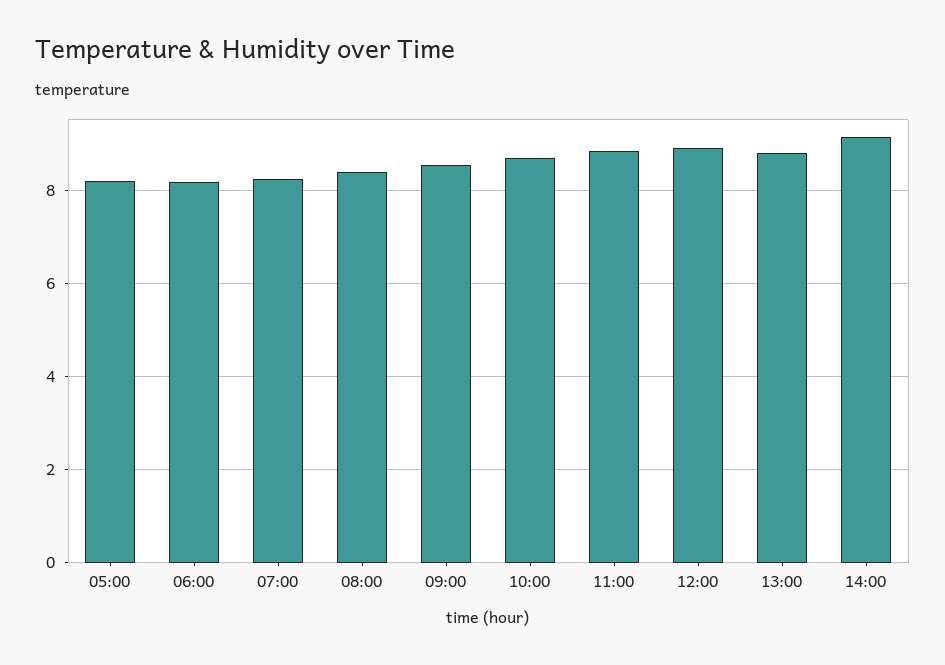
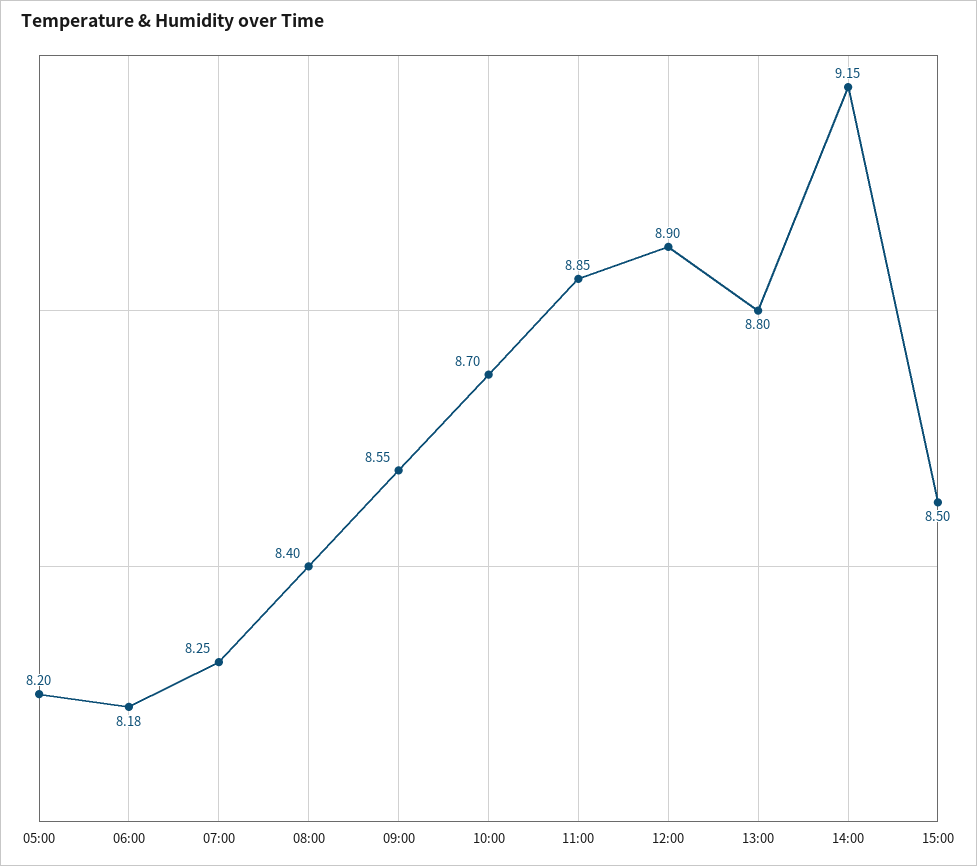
15:00: none -> 8.5

